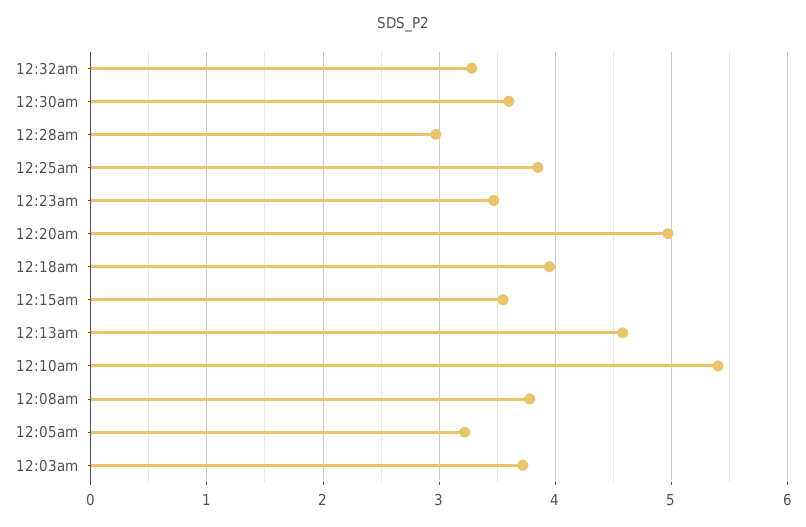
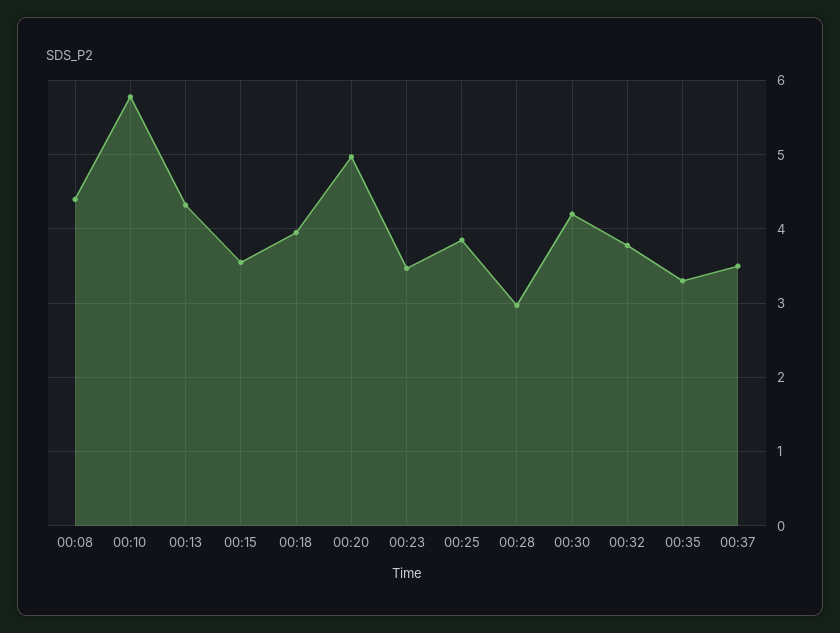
12:32am: 3.3 -> 3.8
12:30am: 3.6 -> 4.2
12:13am: 4.6 -> 4.3
12:10am: 5.4 -> 5.8
12:08am: 3.8 -> 4.4
12:05am: 3.2 -> none
12:03am: 3.7 -> none
00:35: none -> 3.3
00:37: none -> 3.5

